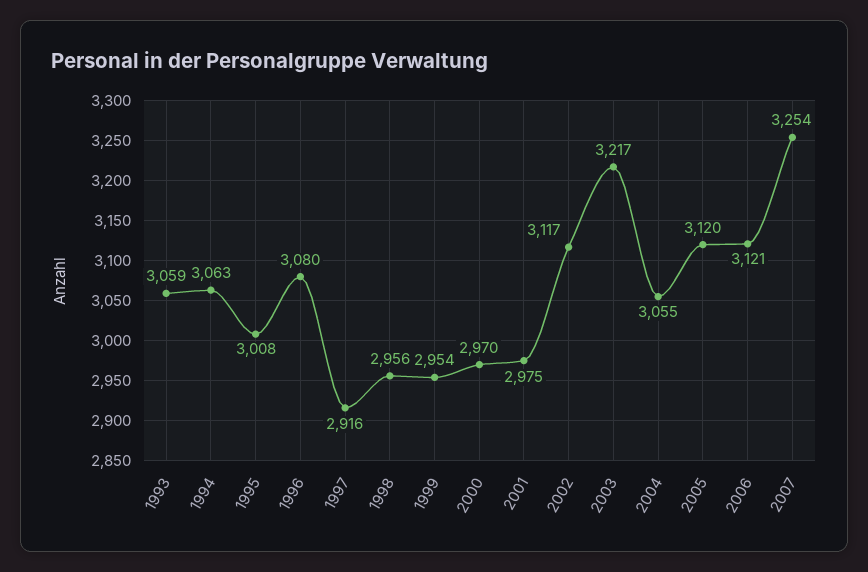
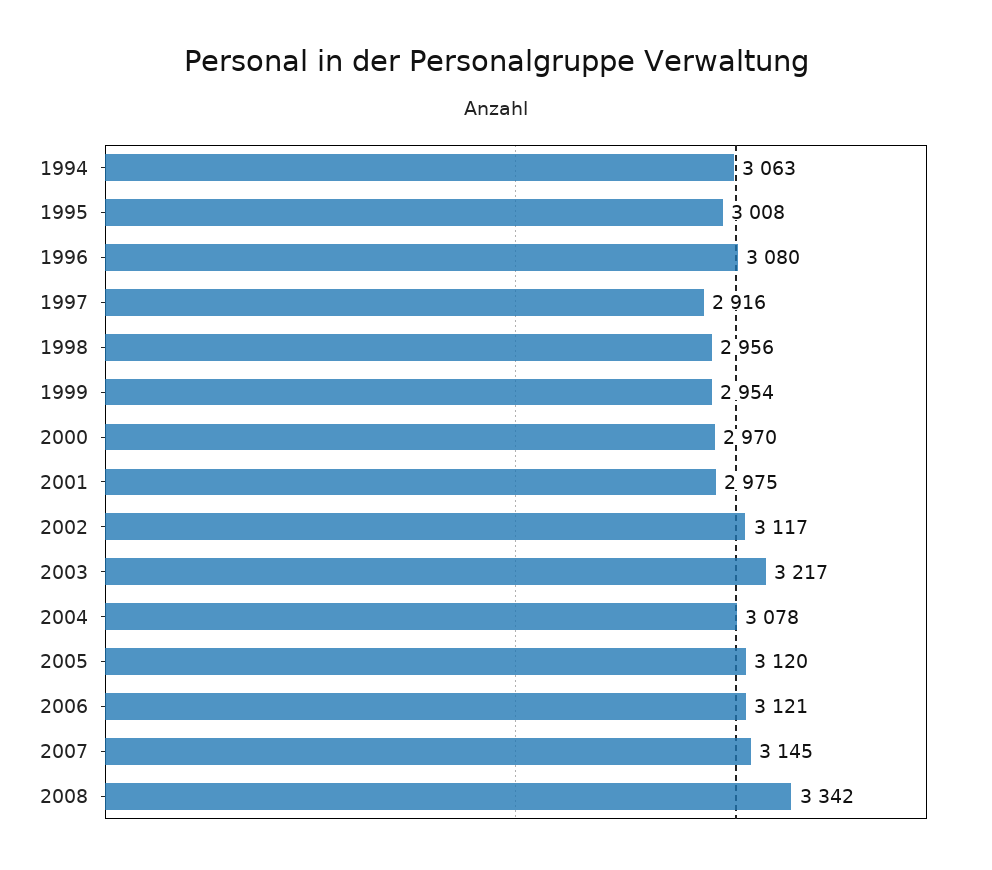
1993: 3059 -> none
2004: 3055 -> 3078
2007: 3254 -> 3145
2008: none -> 3342

